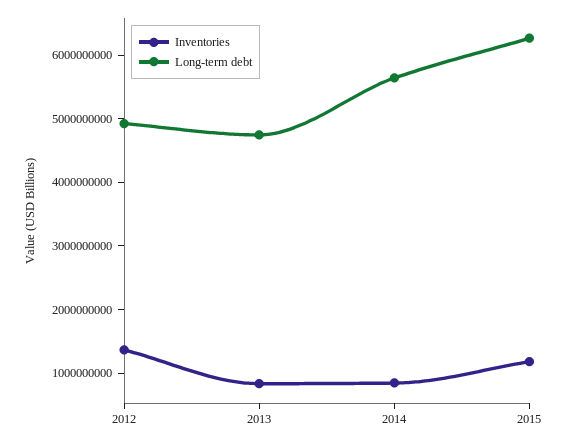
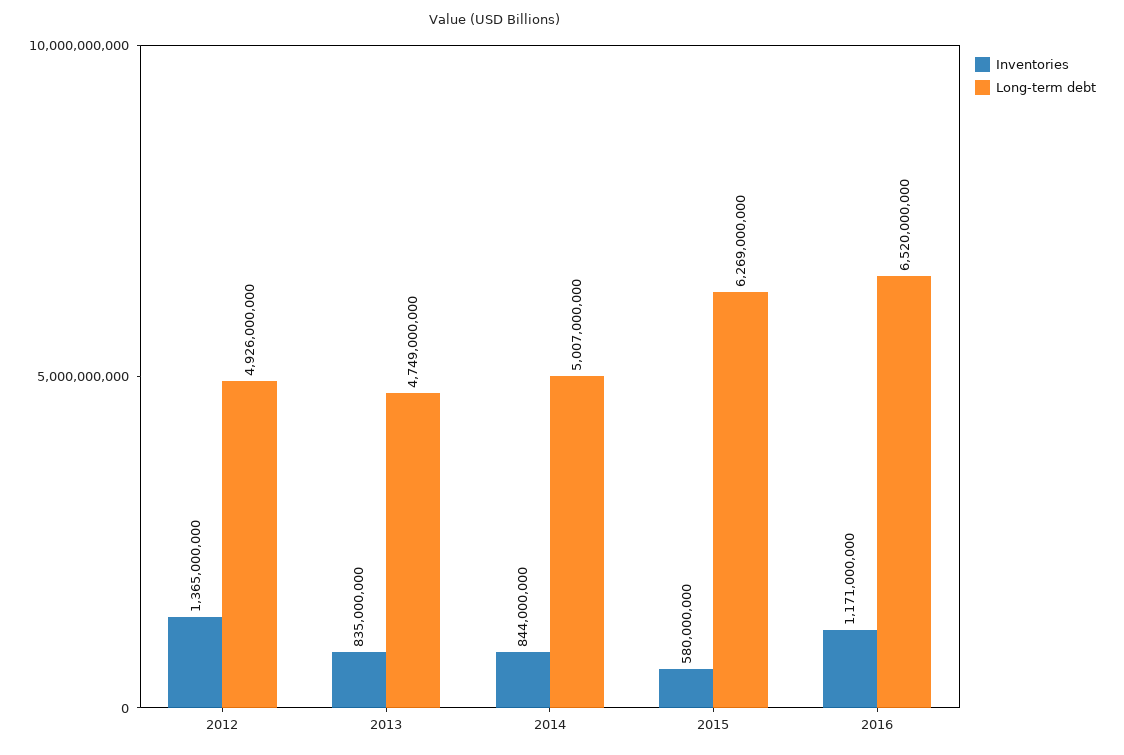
Long-term debt, 2014: 5600000000 -> 5007000000
Inventories, 2015: 1200000000 -> 580000000
Inventories, 2016: none -> 1171000000
Long-term debt, 2016: none -> 6520000000

